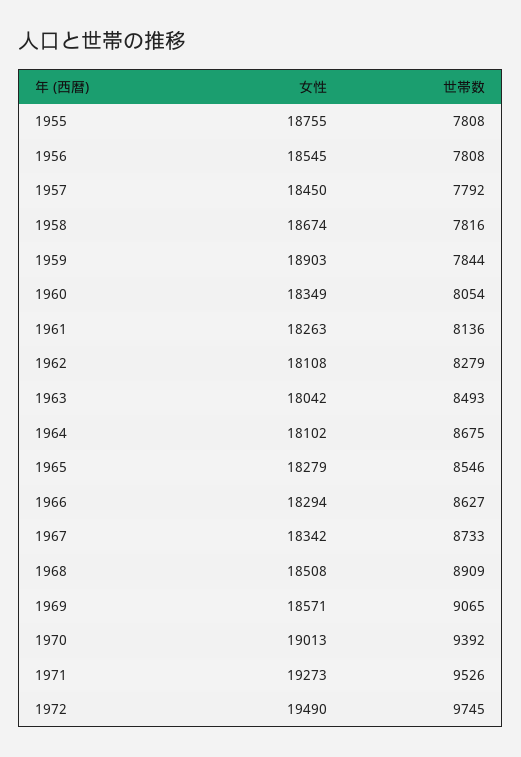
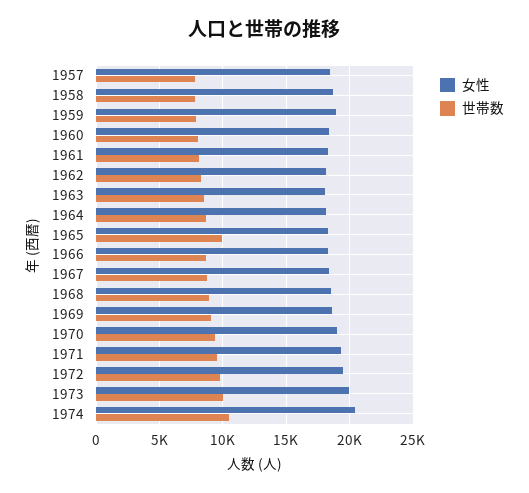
女性, 1955: 18755 -> none
世帯数, 1955: 7808 -> none
女性, 1956: 18545 -> none
世帯数, 1956: 7808 -> none
世帯数, 1965: 8546 -> 10000
女性, 1973: none -> 20000
世帯数, 1973: none -> 10000
女性, 1974: none -> 20500
世帯数, 1974: none -> 10500

